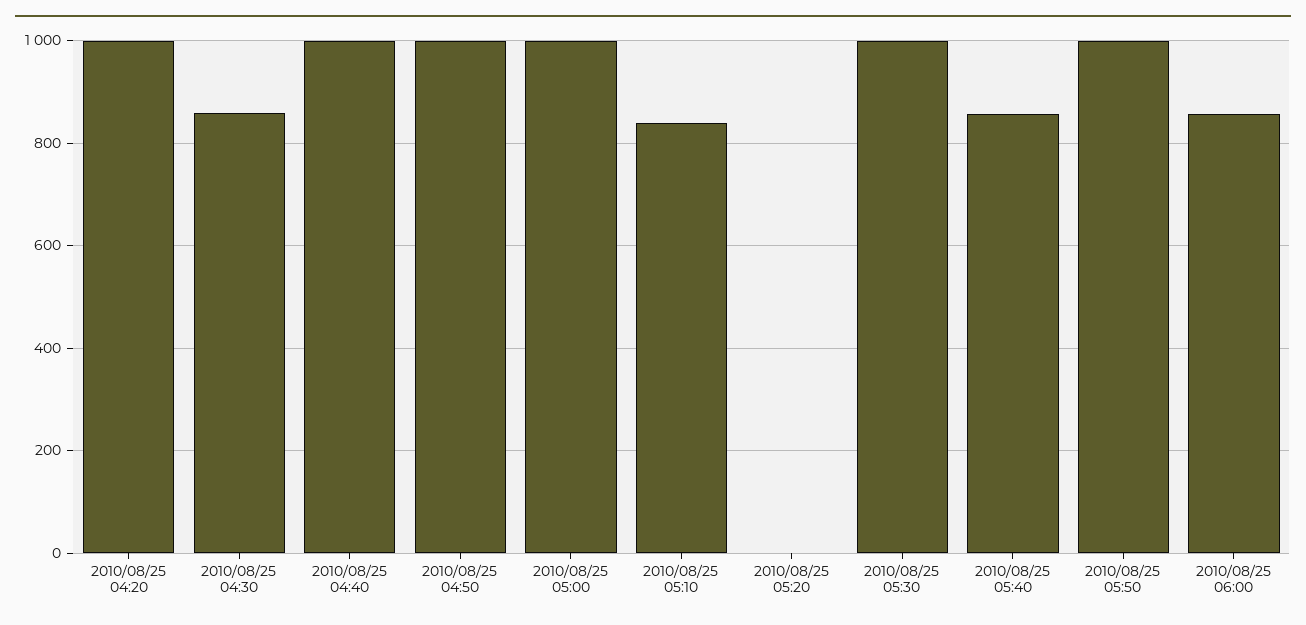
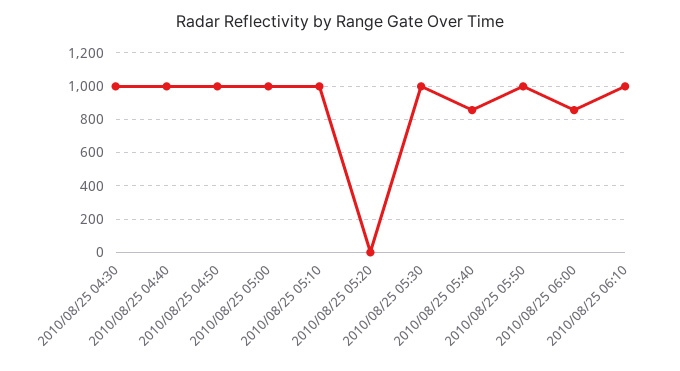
2010/08/25 04:20: 1000 -> none
2010/08/25 04:30: 860 -> 1000
2010/08/25 05:10: 840 -> 1000
2010/08/25 06:10: none -> 1000

